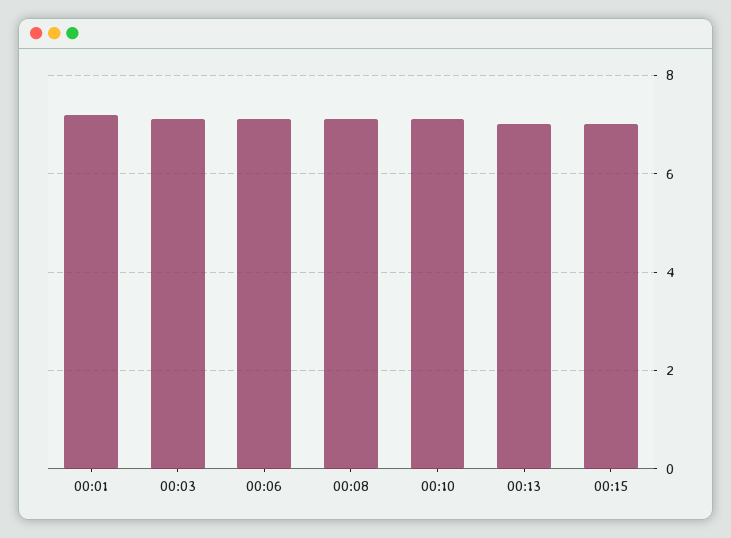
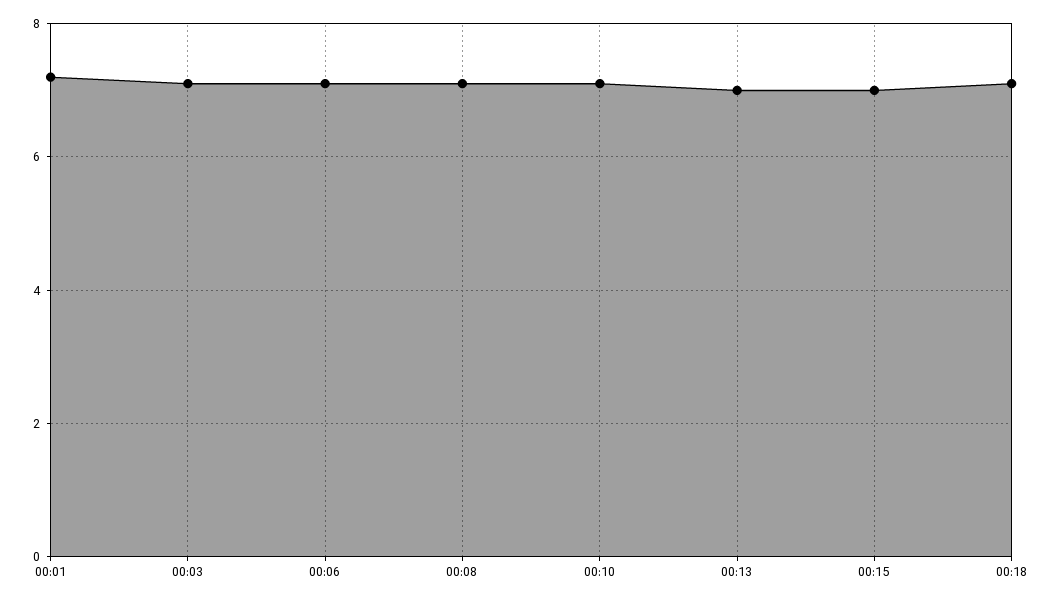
00:18: none -> 7

